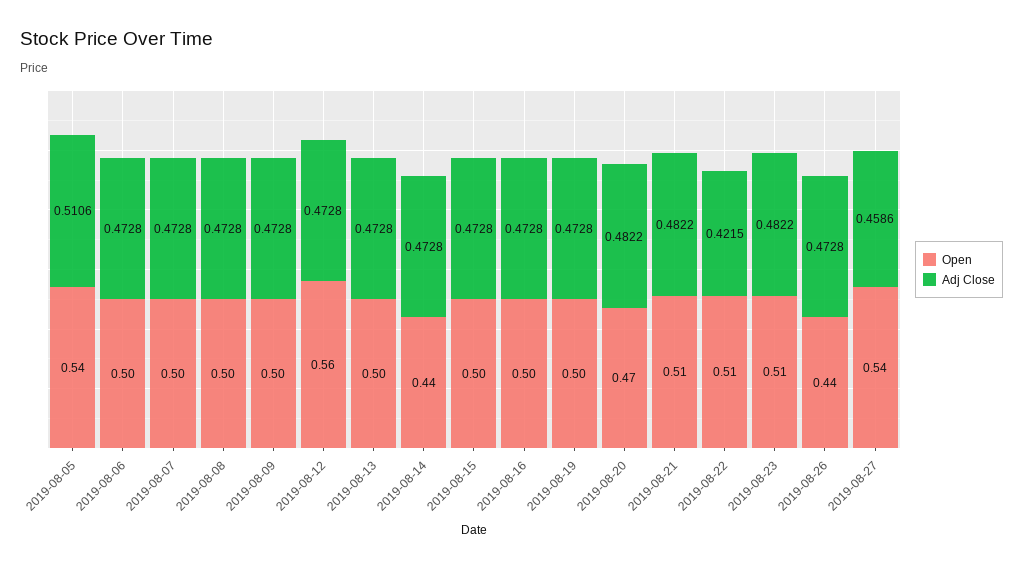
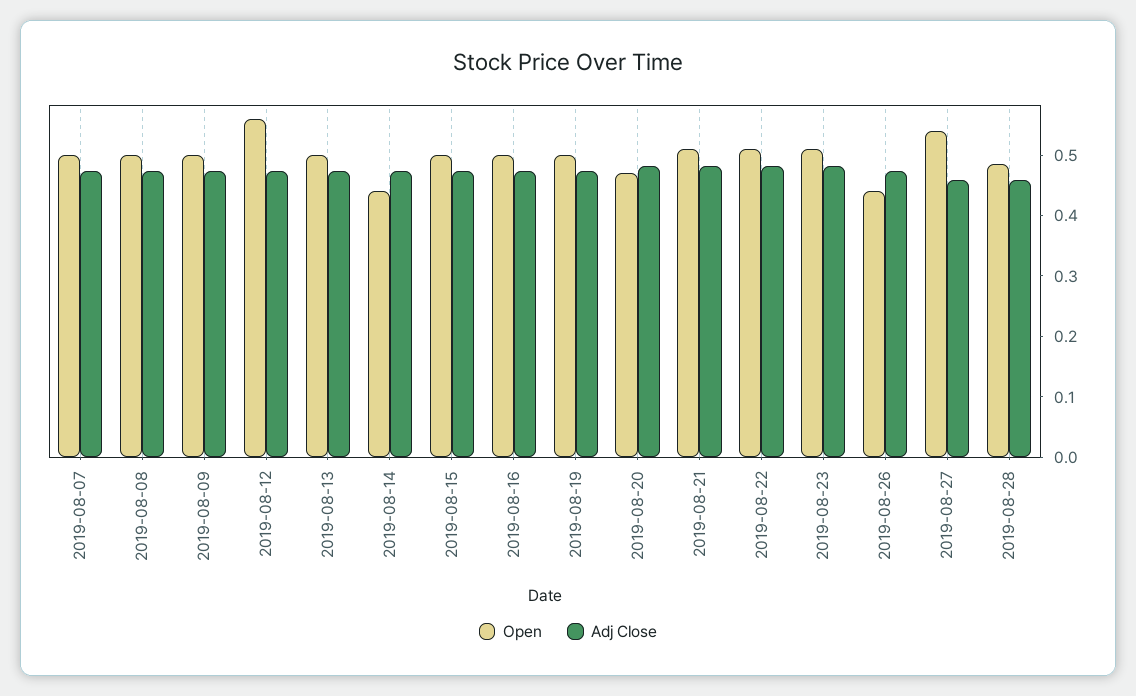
Open, 2019-08-05: 0.54 -> none
Adj Close, 2019-08-05: 0.5106 -> none
Open, 2019-08-06: 0.5 -> none
Adj Close, 2019-08-06: 0.4728 -> none
Adj Close, 2019-08-22: 0.4215 -> 0.48
Open, 2019-08-28: none -> 0.48
Adj Close, 2019-08-28: none -> 0.46

